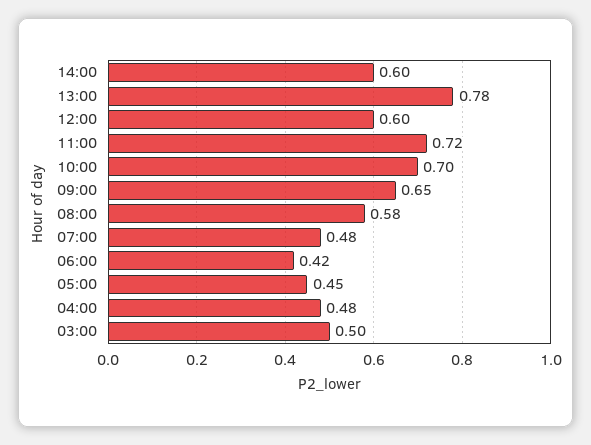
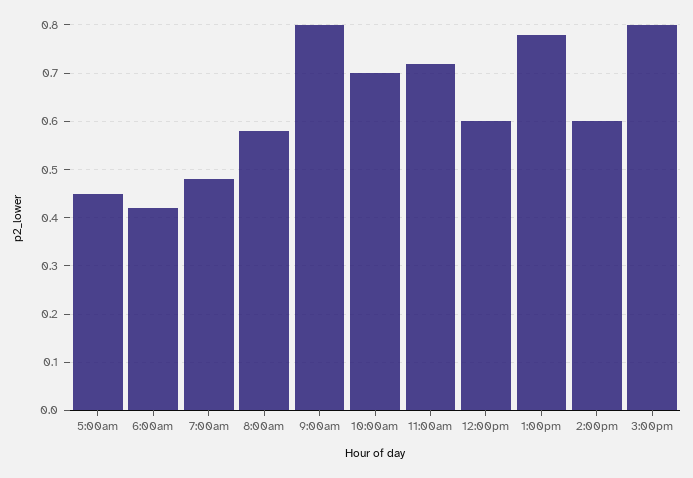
09:00: 0.65 -> 0.8
04:00: 0.48 -> none
03:00: 0.5 -> none
3:00pm: none -> 0.8

